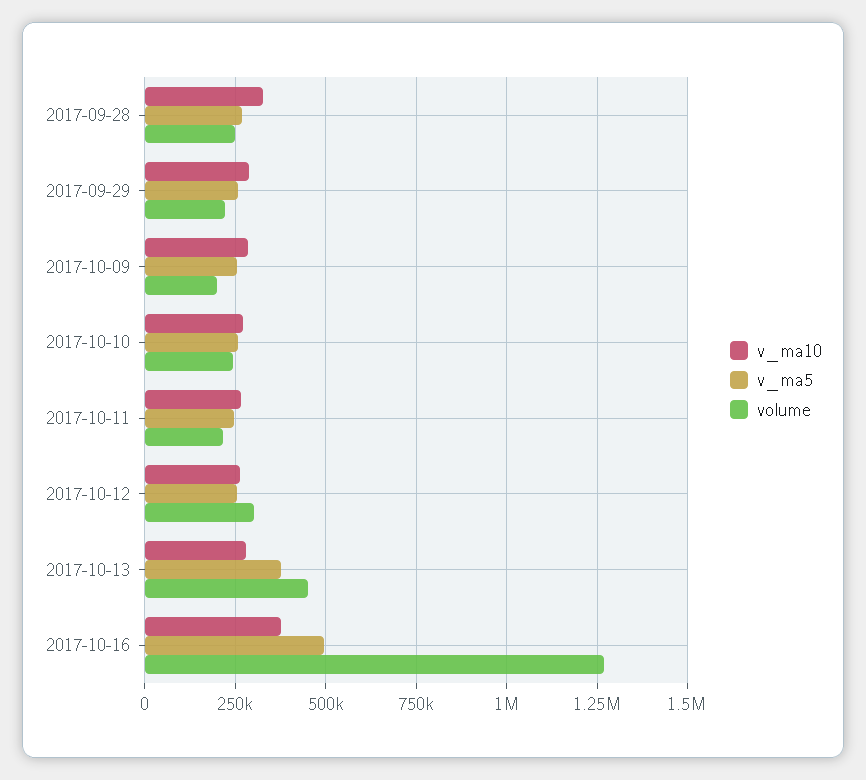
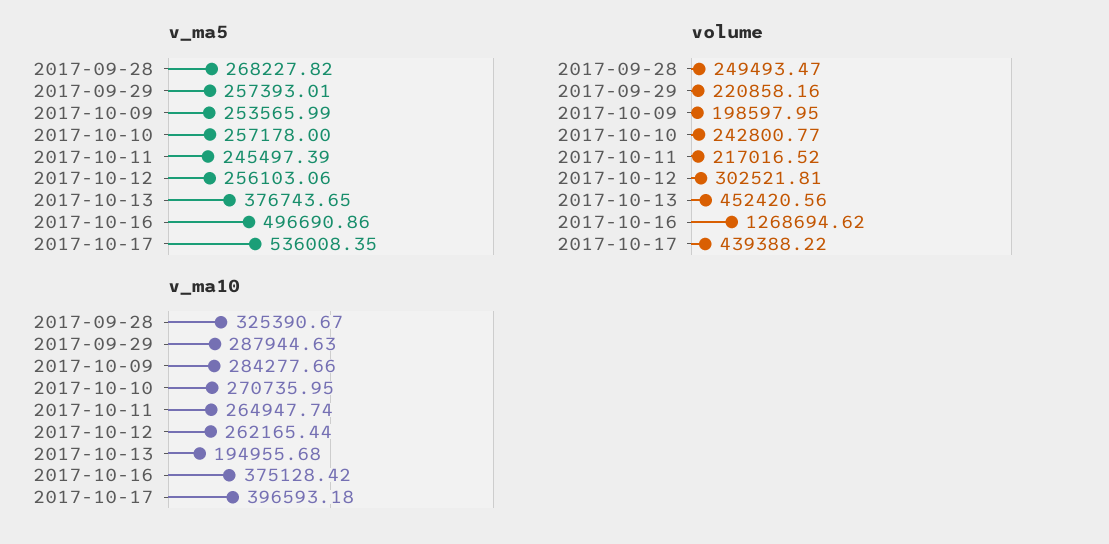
v_ma10, 2017-10-13: 275000 -> 194955.68
v_ma5, 2017-10-17: none -> 536008.35
volume, 2017-10-17: none -> 439388.22
v_ma10, 2017-10-17: none -> 396593.18

